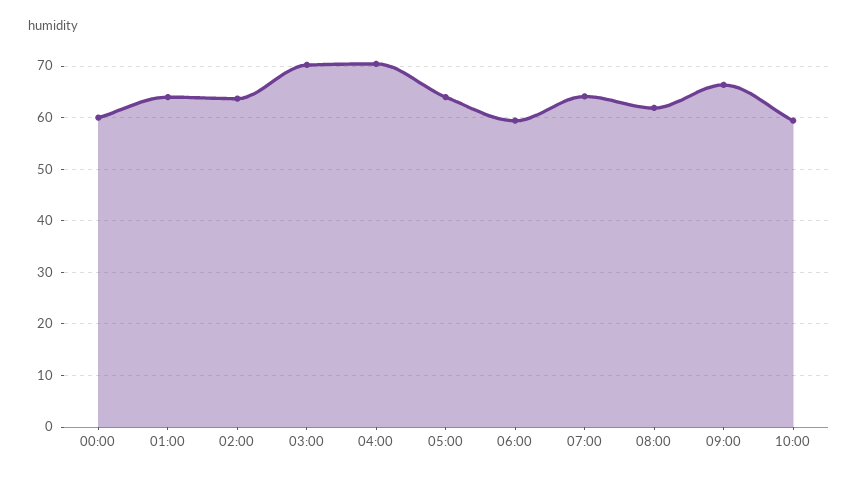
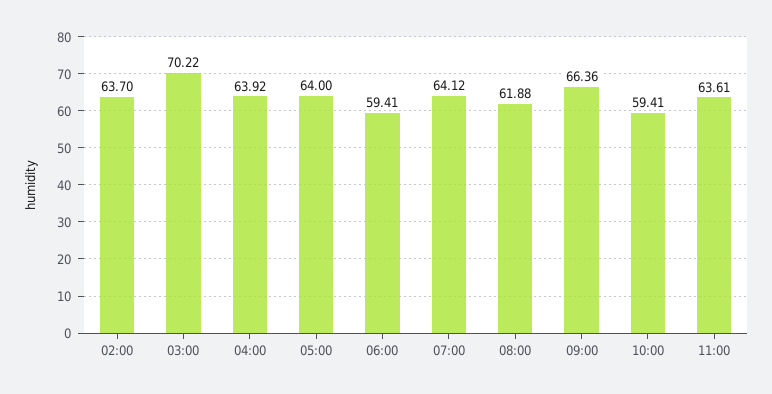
00:00: 60 -> none
01:00: 64 -> none
04:00: 70 -> 63.92
11:00: none -> 63.61

